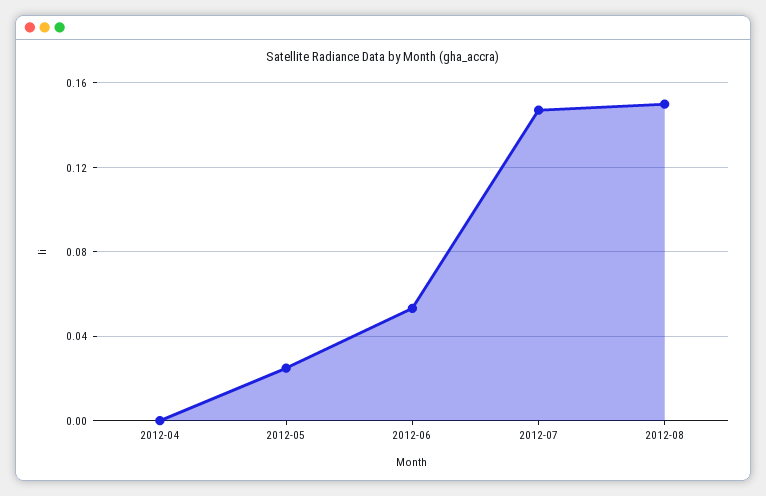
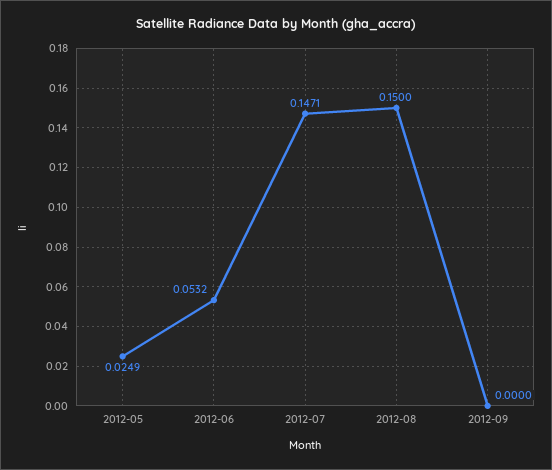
2012-04: 0 -> none
2012-09: none -> 0

